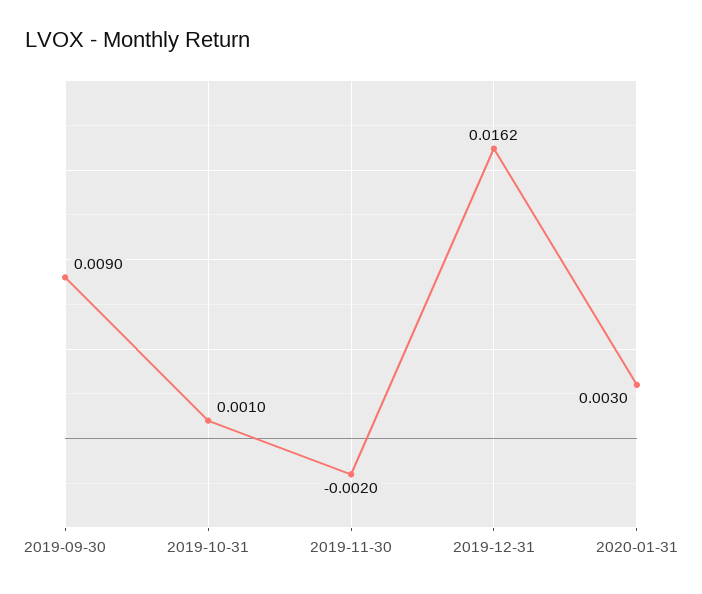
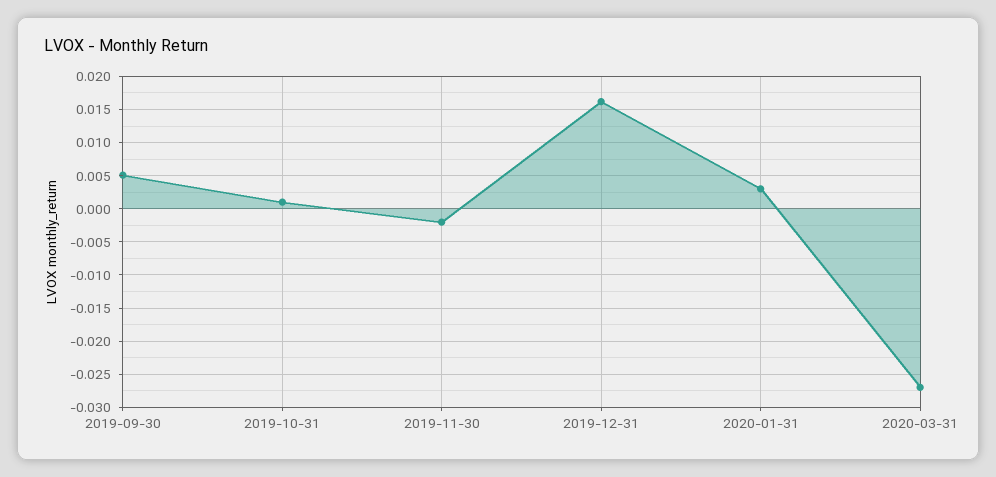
2019-09-30: 0.009 -> 0.005
2020-03-31: none -> -0.027

